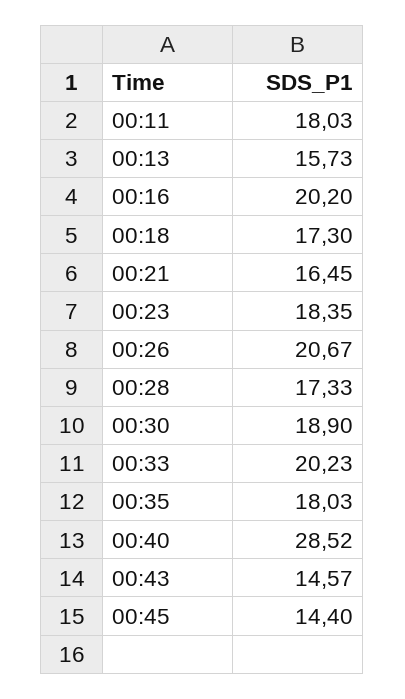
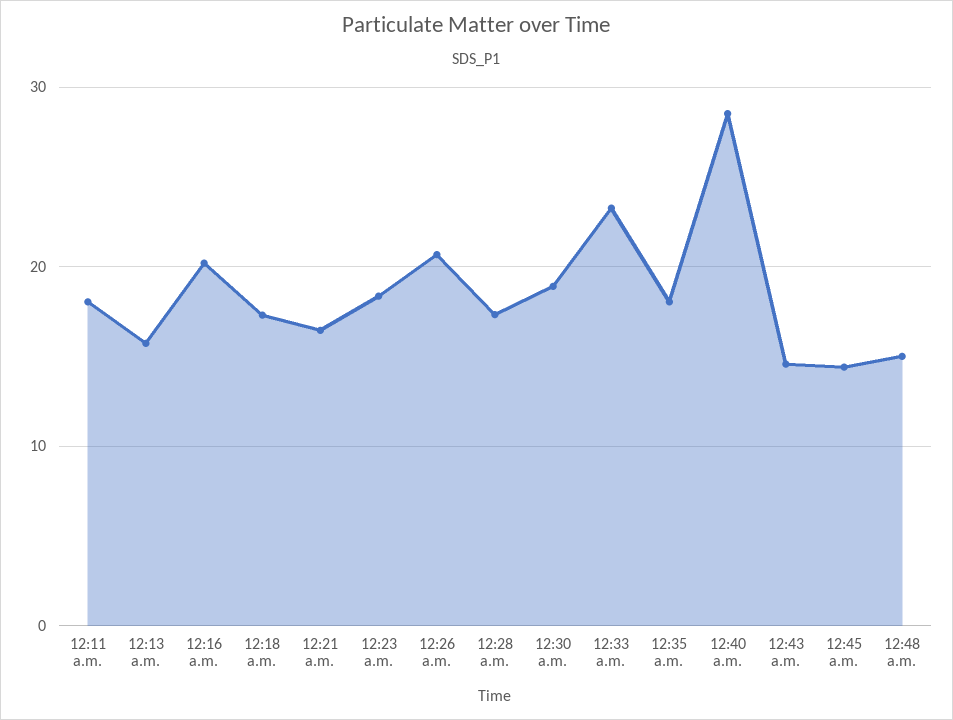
00:33: 20.23 -> 23
12:48 a.m.: none -> 15

